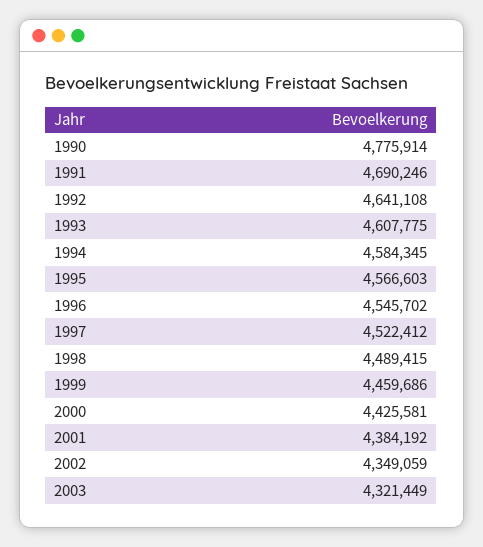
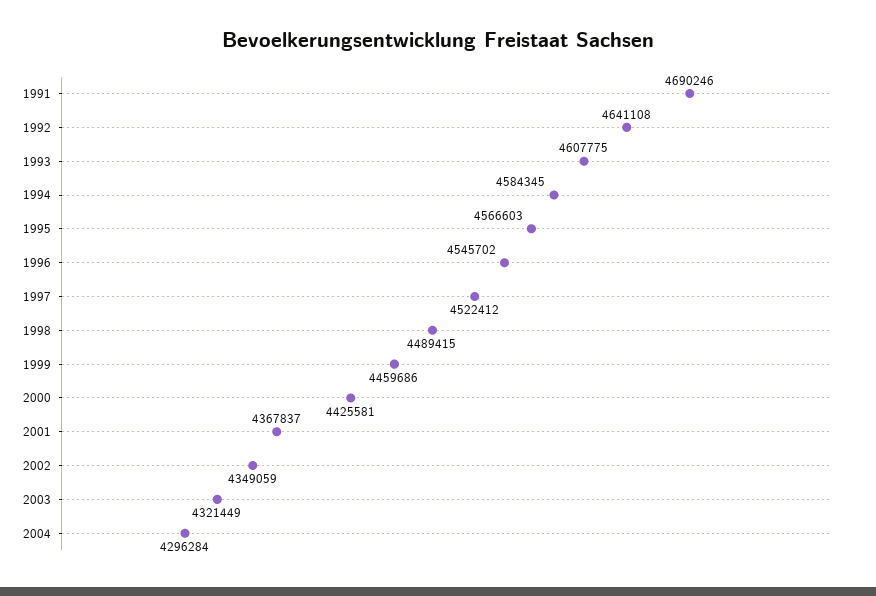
1990: 4775914 -> none
2001: 4384192 -> 4367837
2004: none -> 4296284

